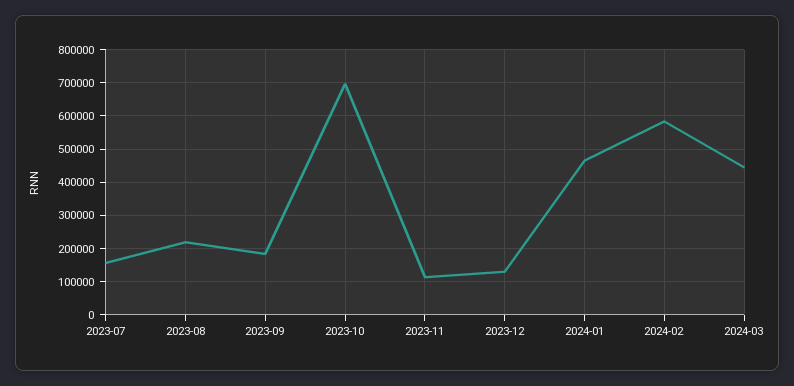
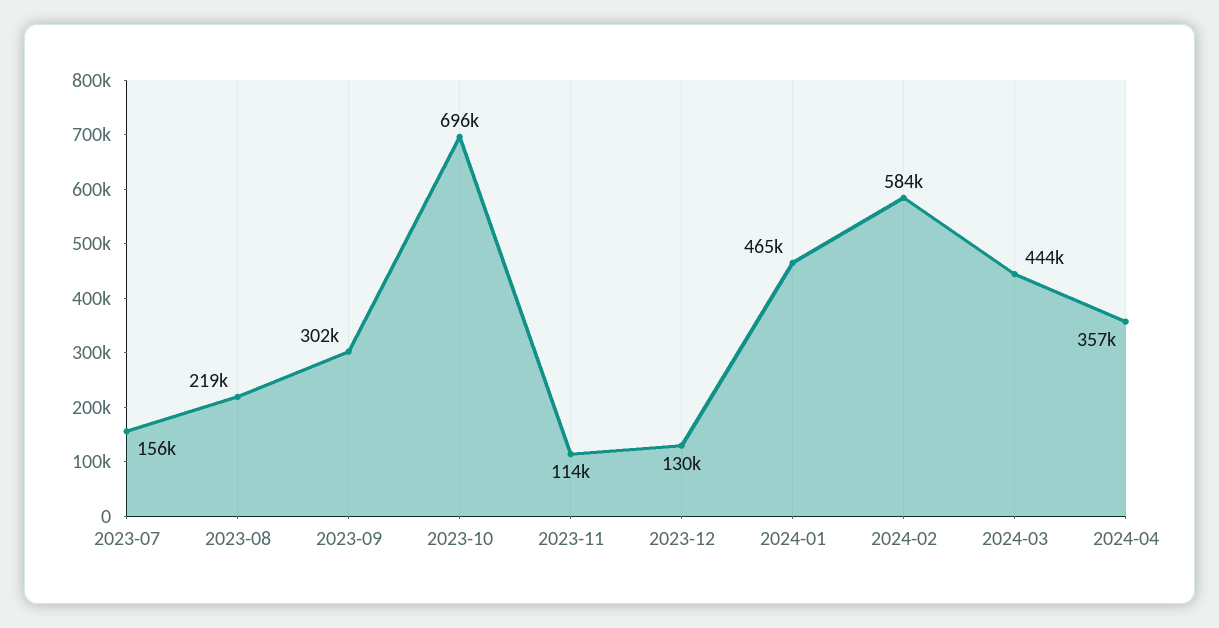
2023-09: 180000 -> 302000
2024-04: none -> 357000

